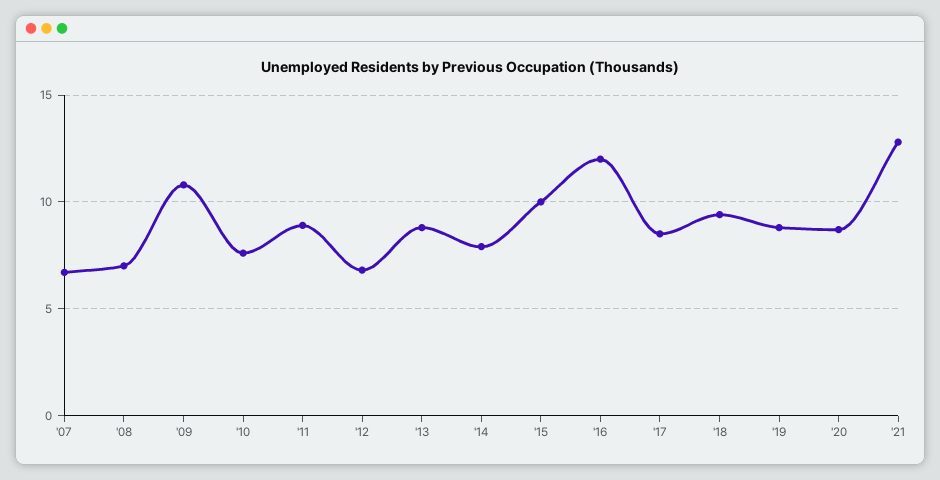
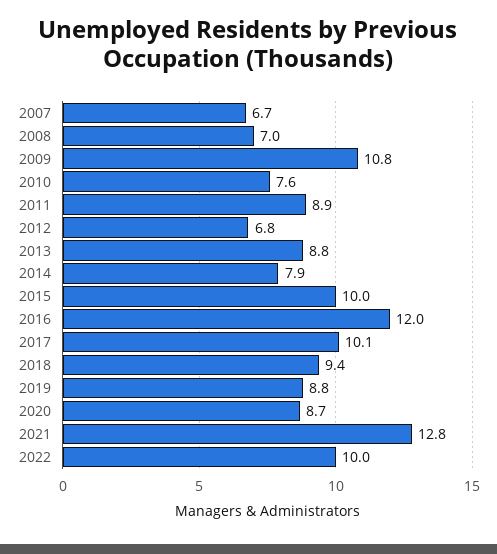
'17: 8.5 -> 10.1
2022: none -> 10

